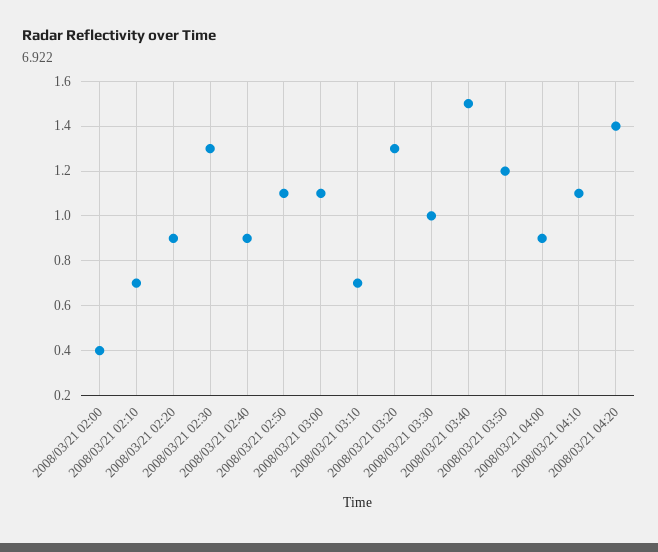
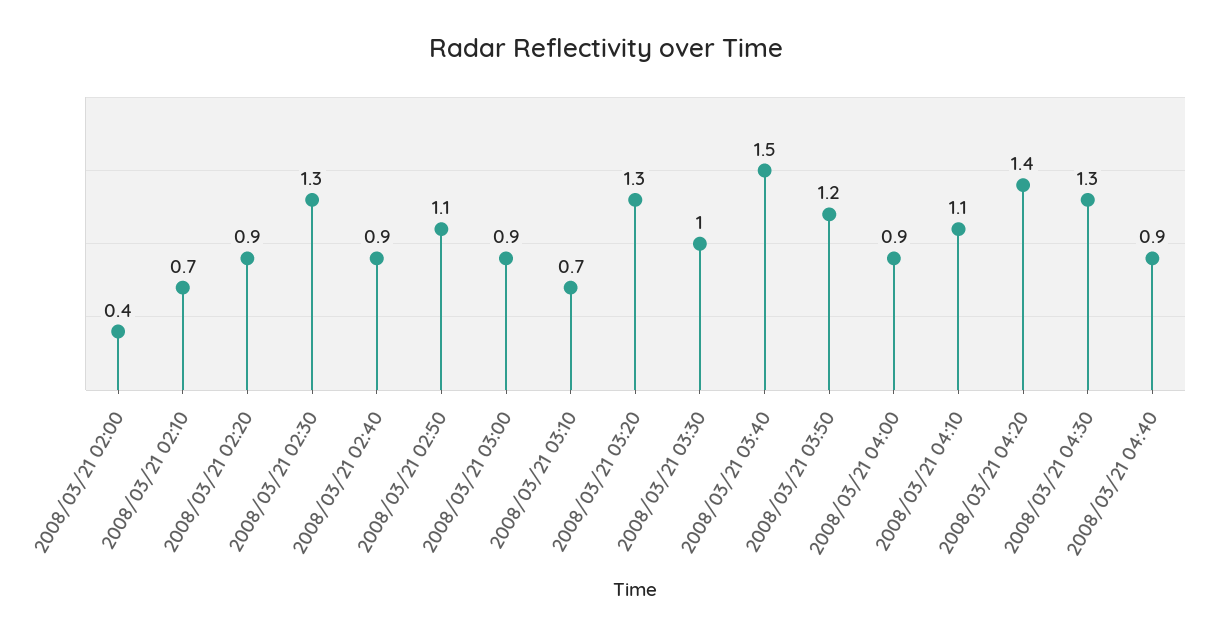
2008/03/21 03:00: 1.1 -> 0.9
2008/03/21 04:30: none -> 1.3
2008/03/21 04:40: none -> 0.9

